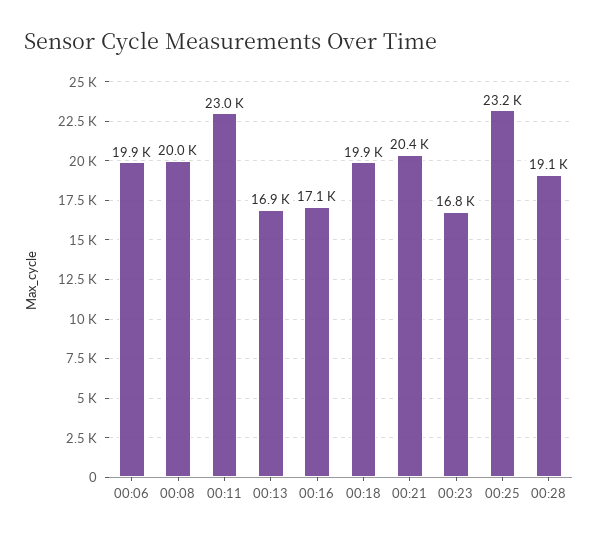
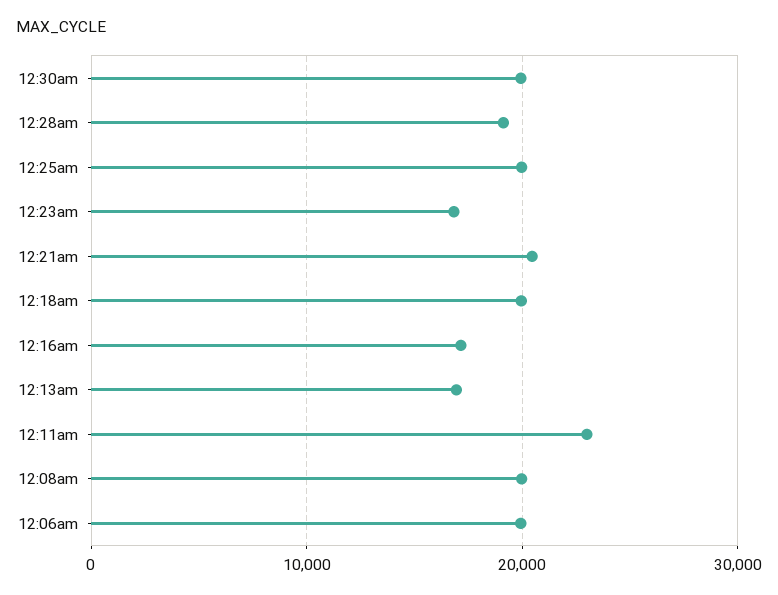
00:25: 23200 -> 20000
12:30am: none -> 20000

